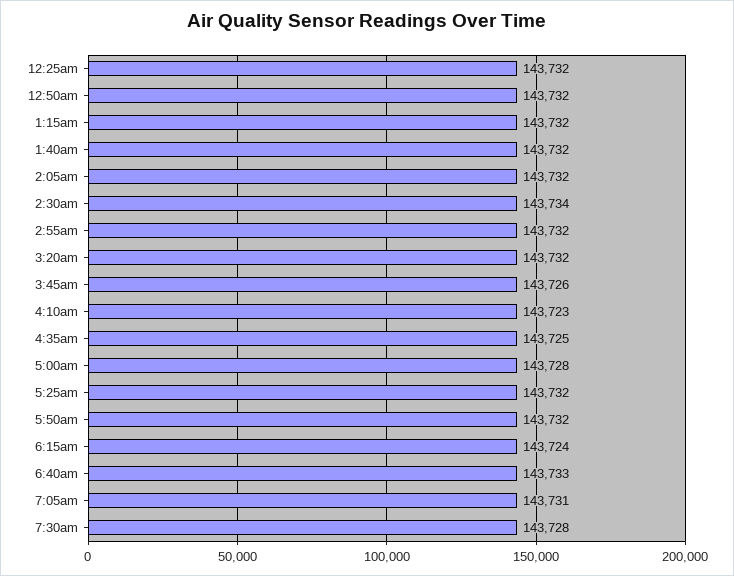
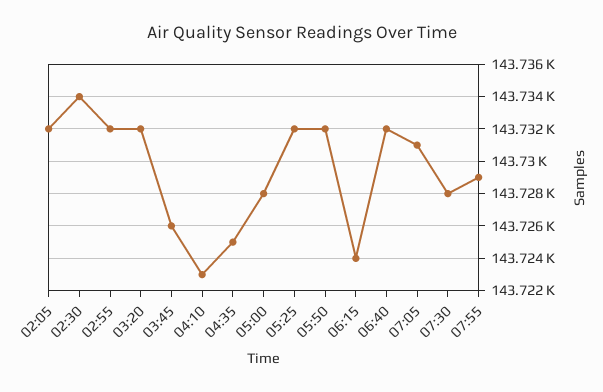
12:25am: 143732 -> none
12:50am: 143732 -> none
1:15am: 143732 -> none
1:40am: 143732 -> none
6:40am: 143733 -> 143732
07:55: none -> 143729

